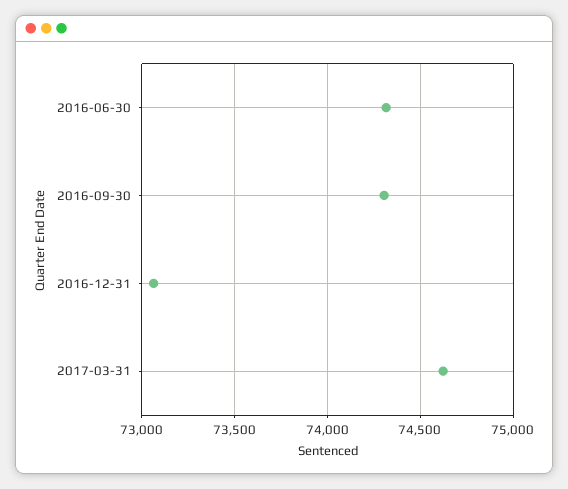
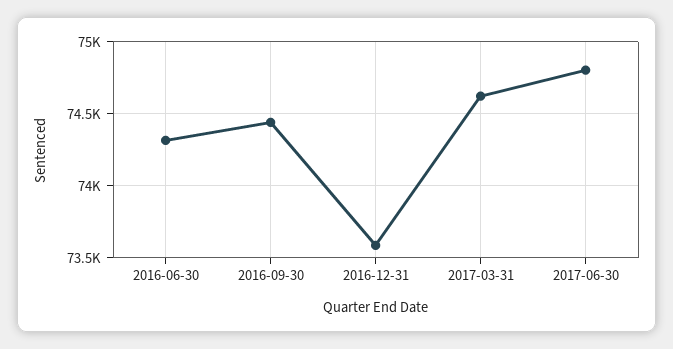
2016-09-30: 74300 -> 74450
2016-12-31: 73050 -> 73600
2017-06-30: none -> 74800

